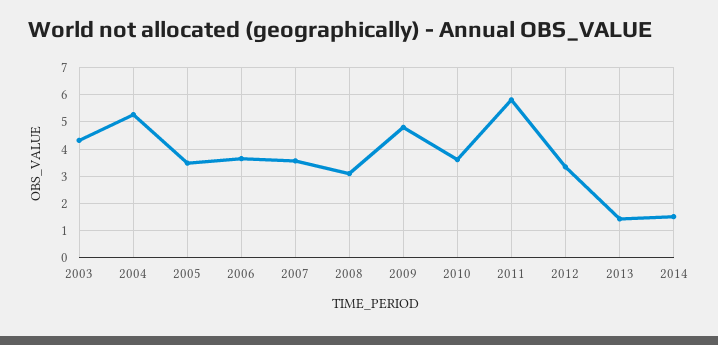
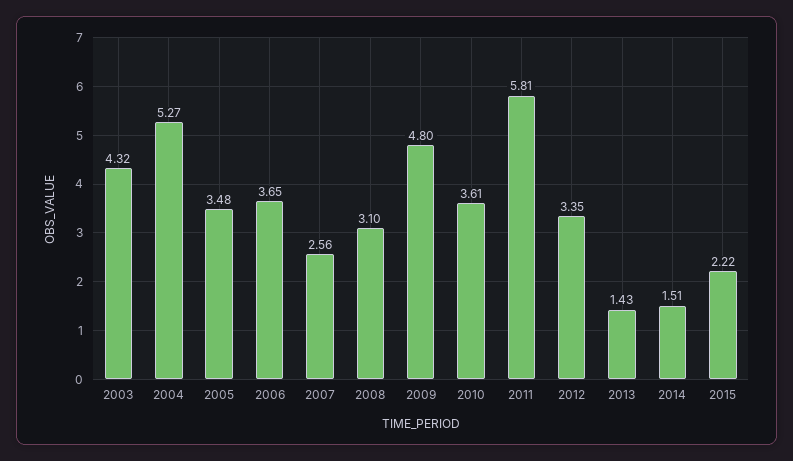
2007: 3.5 -> 2.56
2015: none -> 2.22

